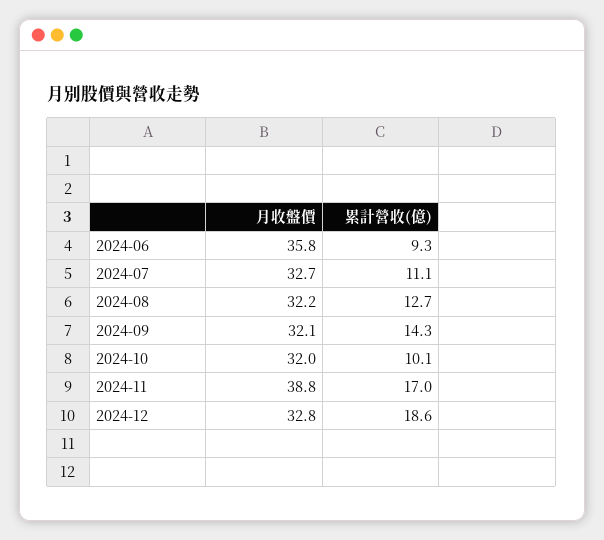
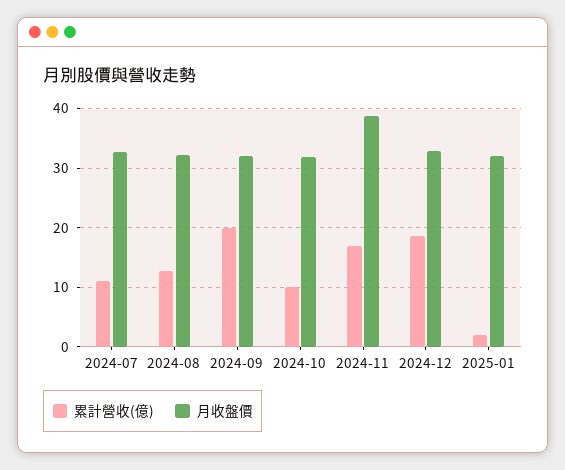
月收盤價, 2024-06: 35.8 -> none
累計營收(億), 2024-06: 9.3 -> none
累計營收(億), 2024-09: 14.3 -> 20
累計營收(億), 2025-01: none -> 2
月收盤價, 2025-01: none -> 32

